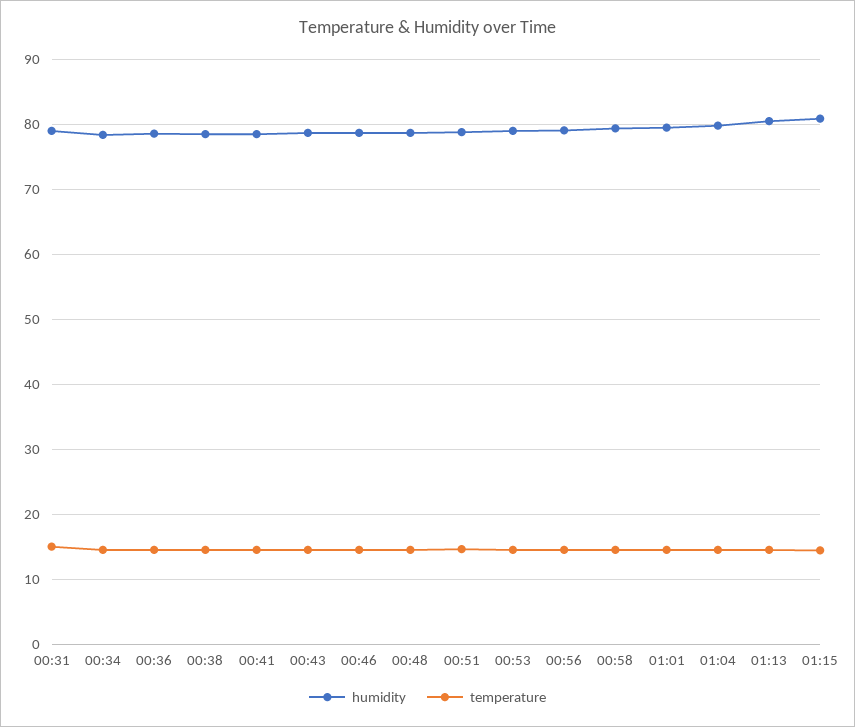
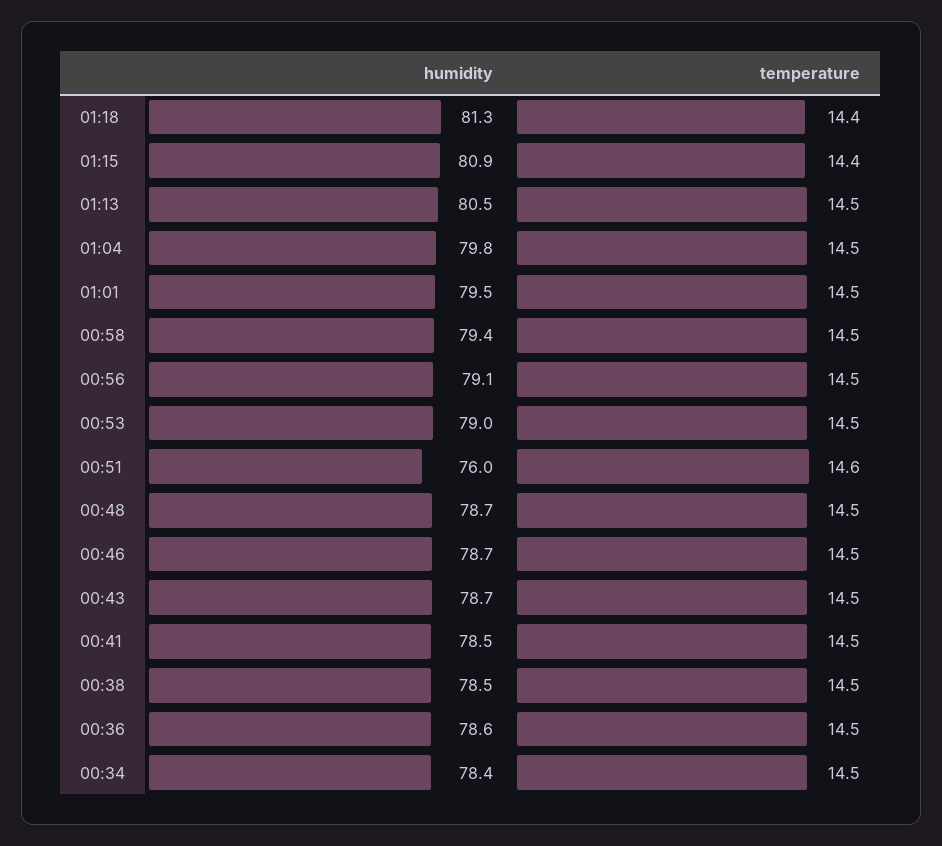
humidity, 00:31: 79 -> none
temperature, 00:31: 15 -> none
humidity, 00:51: 79 -> 76
humidity, 01:18: none -> 81.3
temperature, 01:18: none -> 14.4

